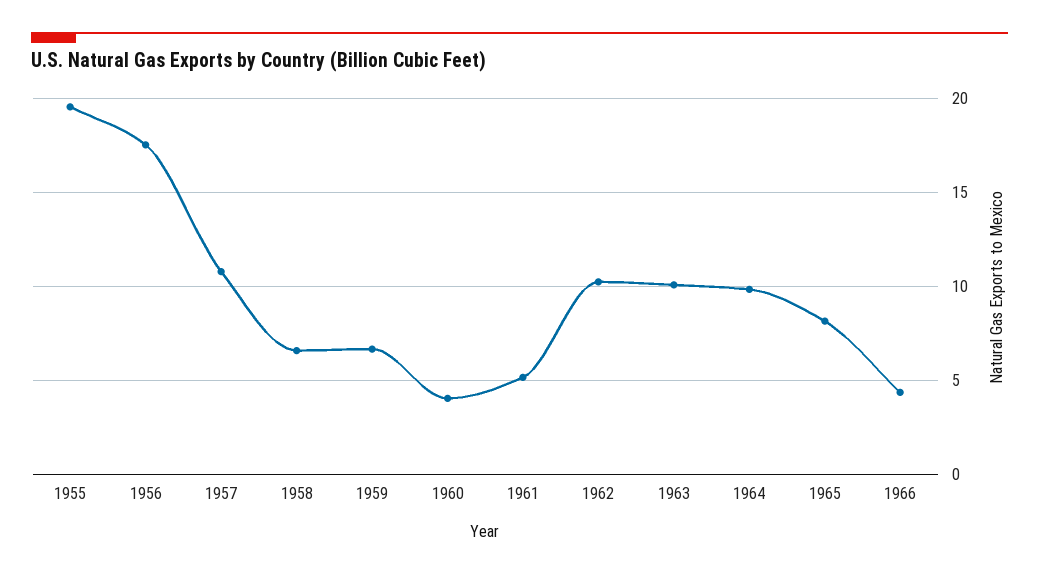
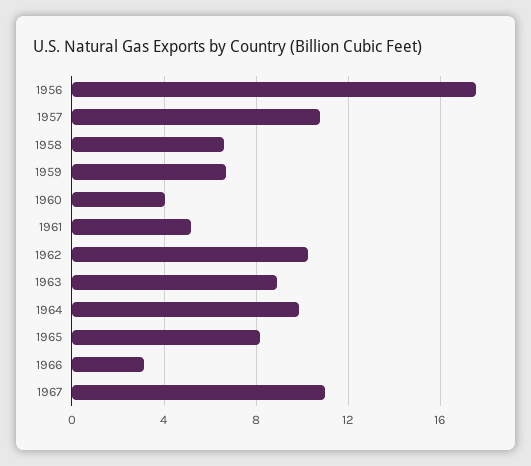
1955: 19.5 -> none
1963: 10 -> 9
1966: 4.5 -> 3
1967: none -> 11

